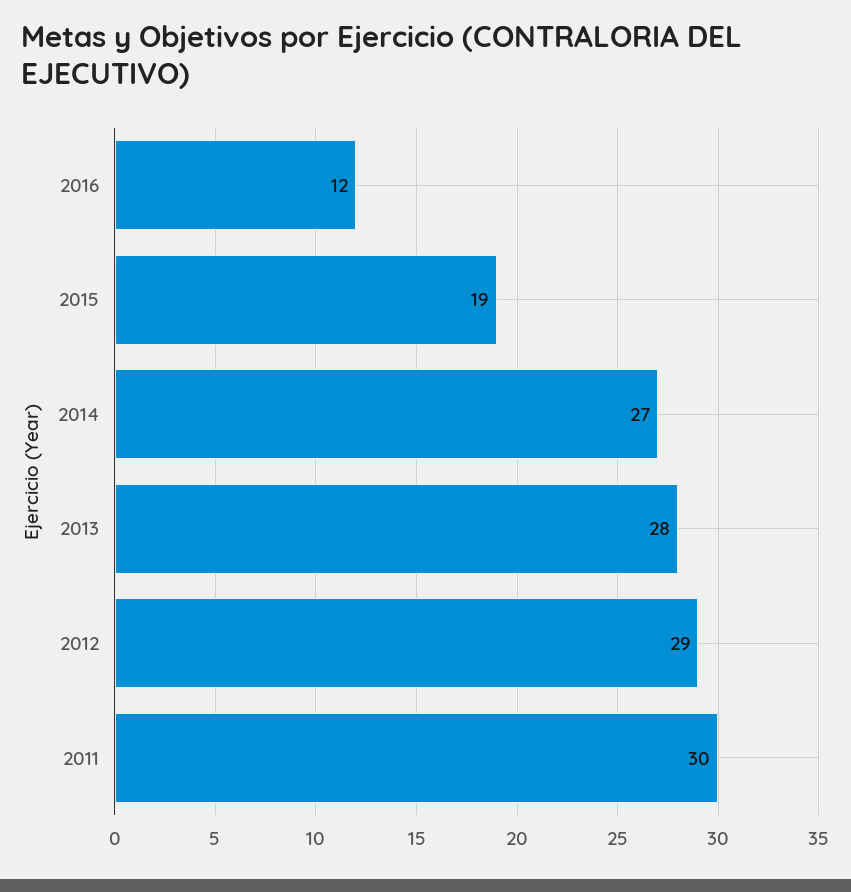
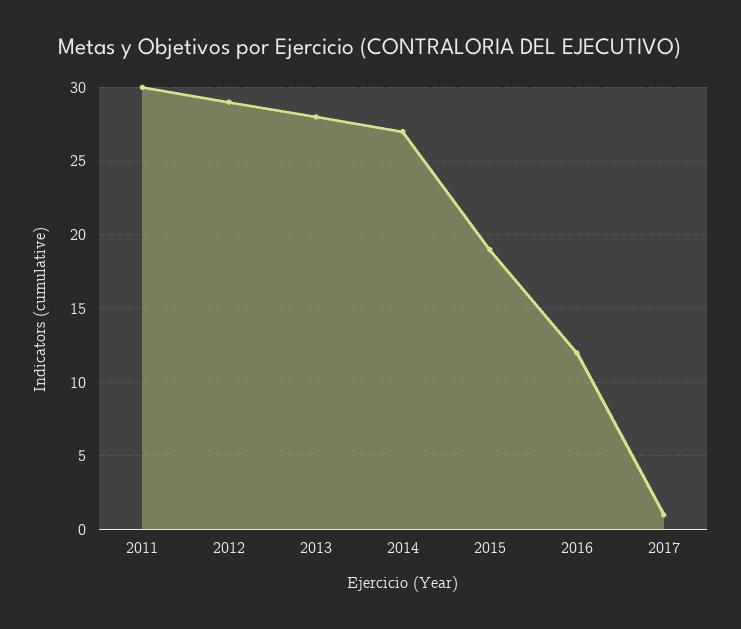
2017: none -> 1

